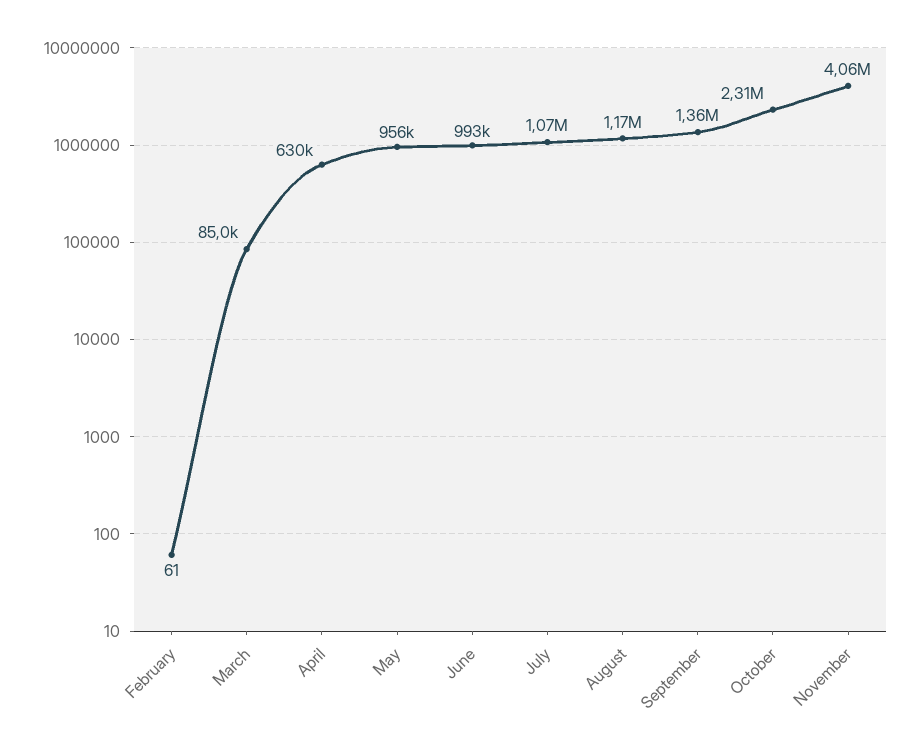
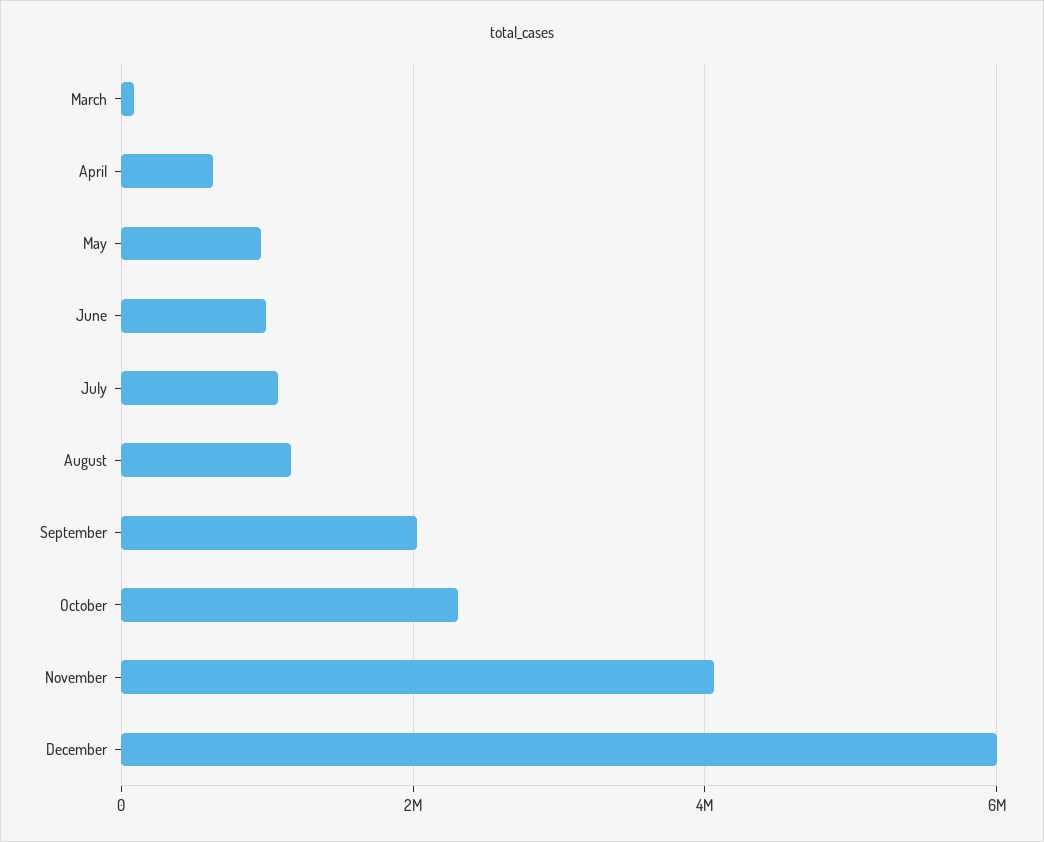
February: 61 -> none
September: 1360000 -> 2000000
December: none -> 6000000

